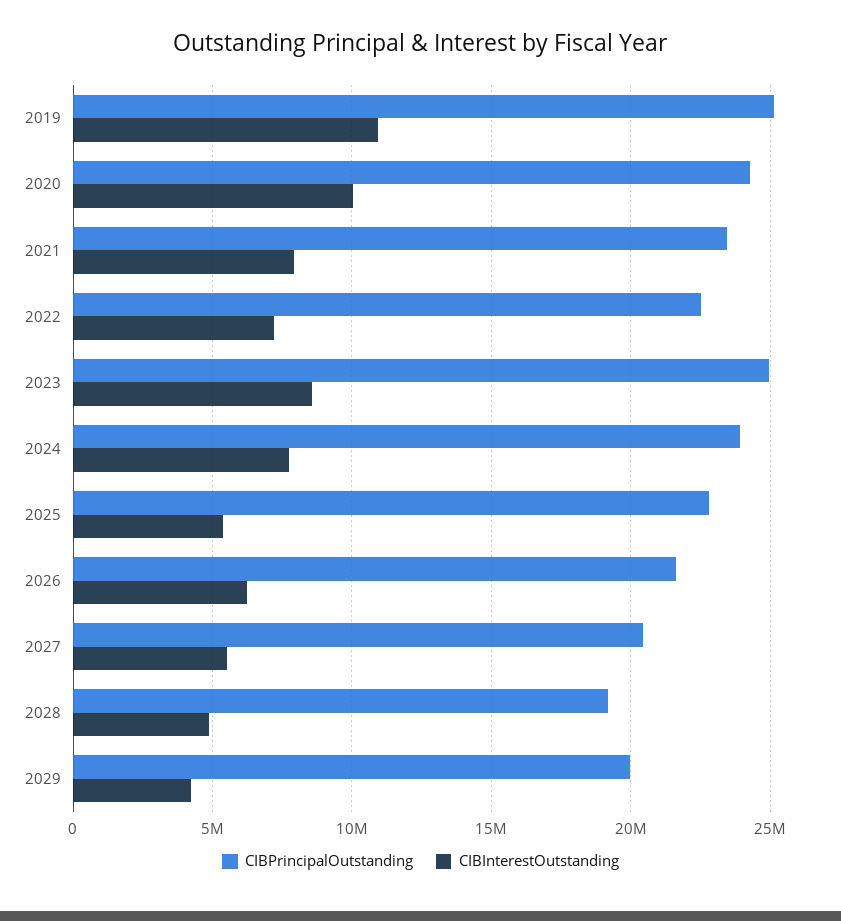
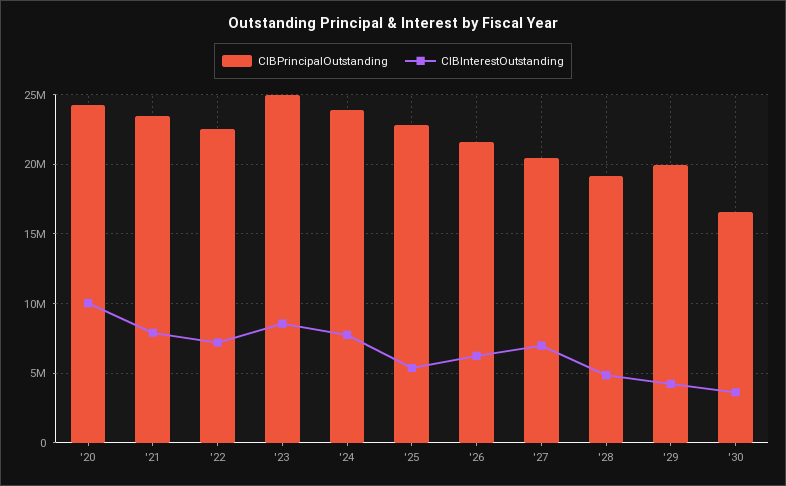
CIBPrincipalOutstanding, 2019: 25000000 -> none
CIBInterestOutstanding, 2019: 11000000 -> none
CIBInterestOutstanding, 2027: 5500000 -> 7000000
CIBPrincipalOutstanding, '30: none -> 16500000
CIBInterestOutstanding, '30: none -> 3500000

